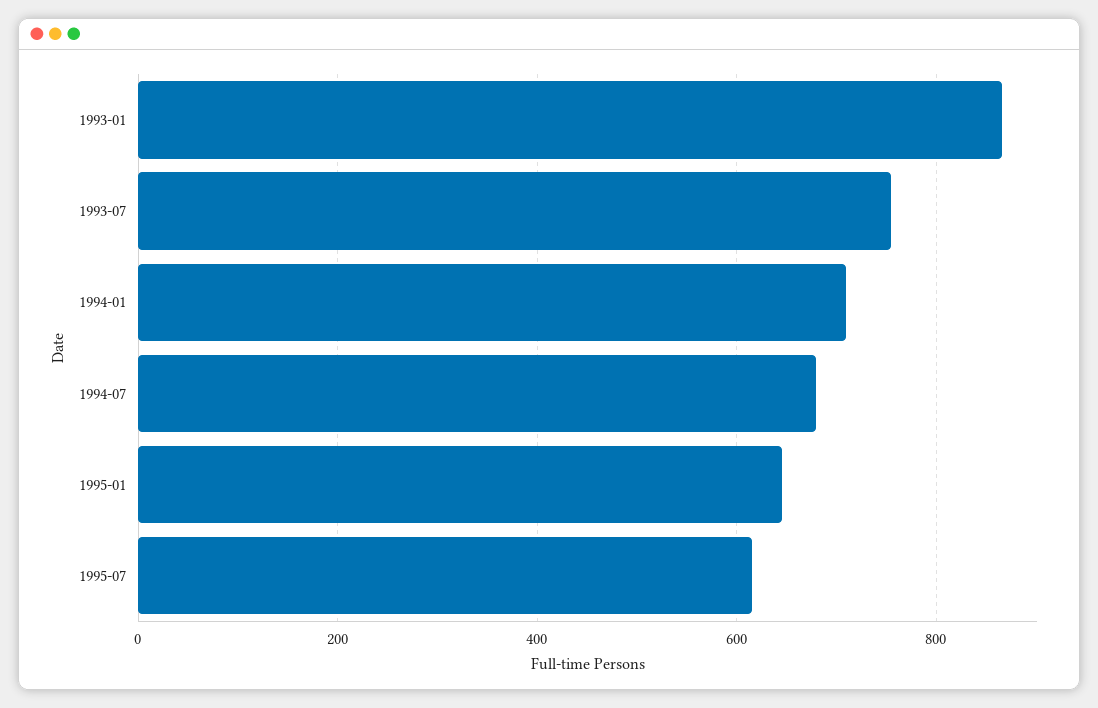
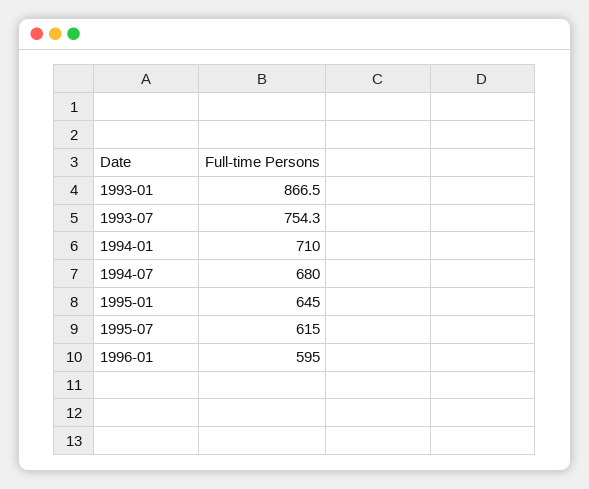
1996-01: none -> 595

